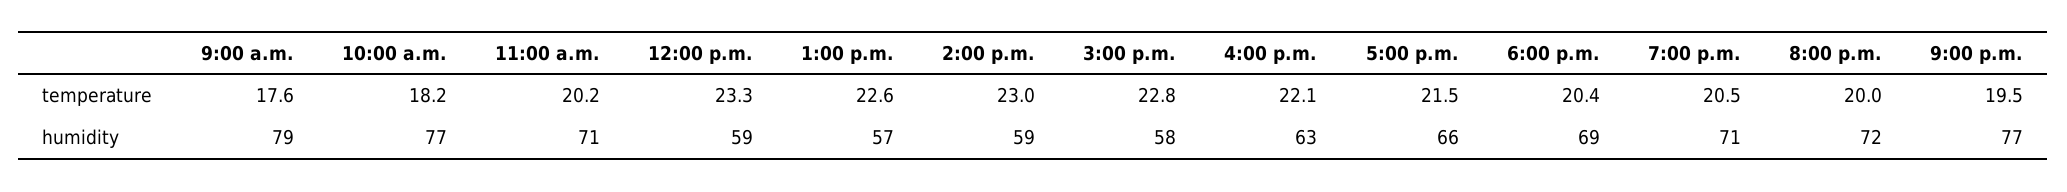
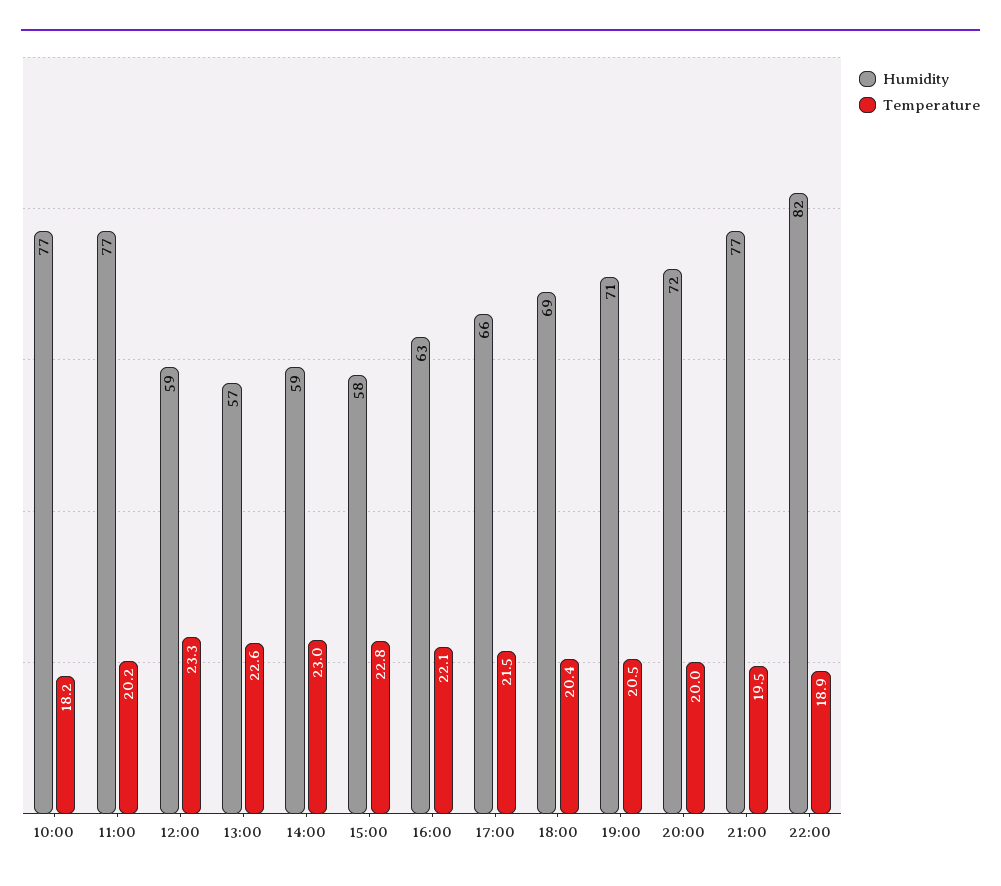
temperature, 9:00 a.m.: 17.6 -> none
humidity, 9:00 a.m.: 79 -> none
humidity, 11:00 a.m.: 71 -> 77
humidity, 22:00: none -> 82
temperature, 22:00: none -> 18.9

